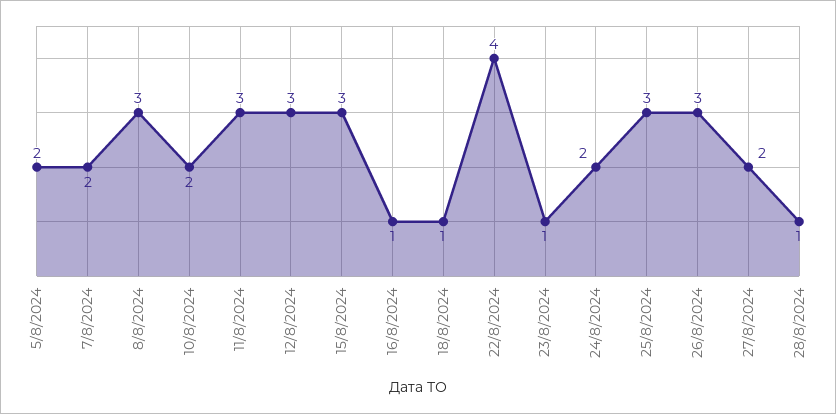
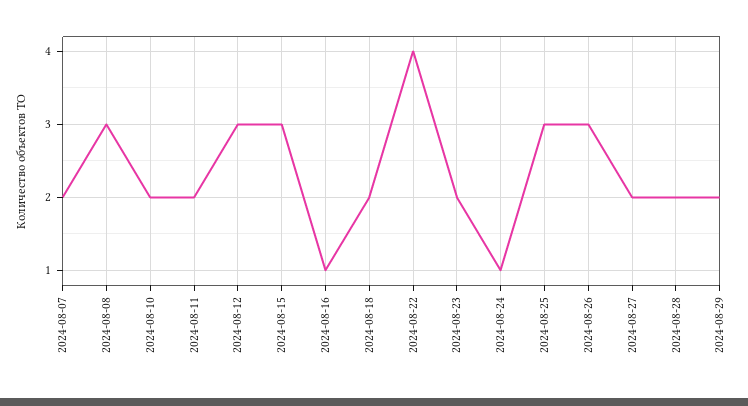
5/8/2024: 2 -> none
11/8/2024: 3 -> 2
18/8/2024: 1 -> 2
23/8/2024: 1 -> 2
24/8/2024: 2 -> 1
28/8/2024: 1 -> 2
2024-08-29: none -> 2

